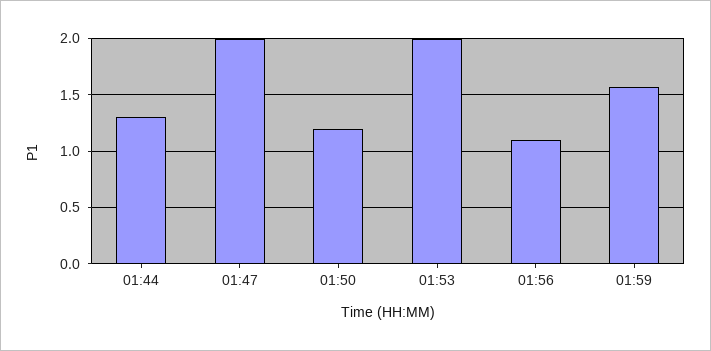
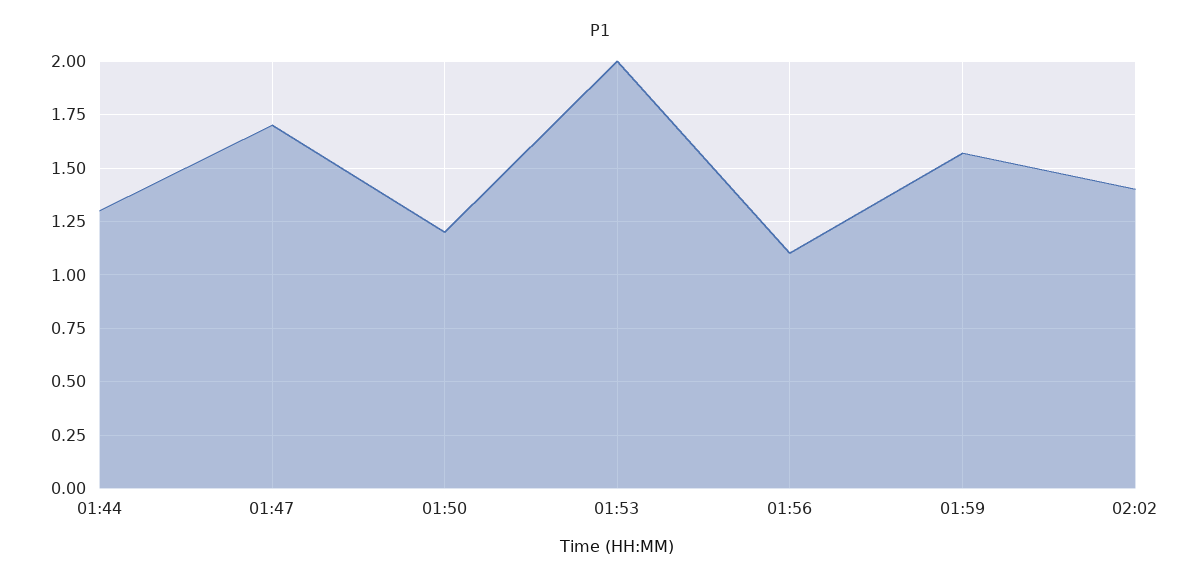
01:47: 2 -> 1.7
02:02: none -> 1.4

